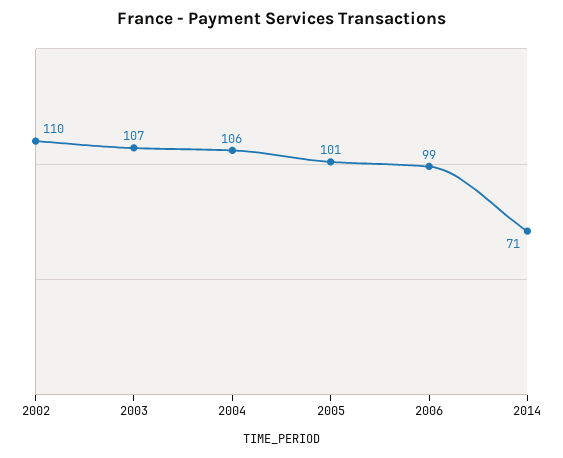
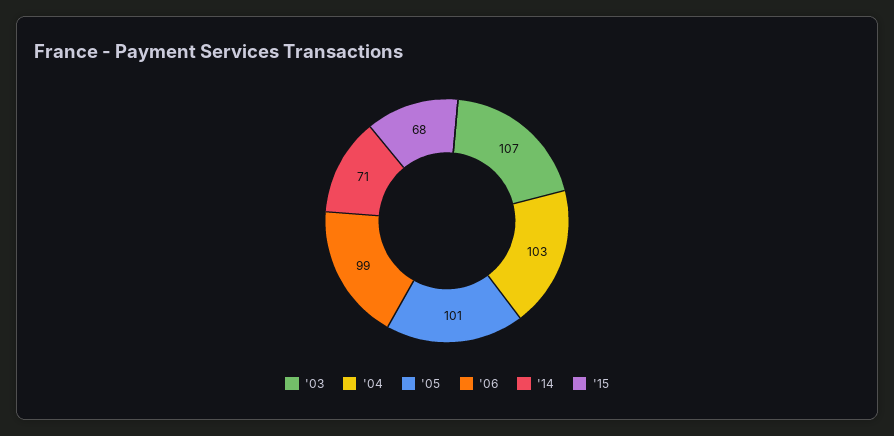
2002: 110 -> none
2004: 106 -> 103
'15: none -> 68

